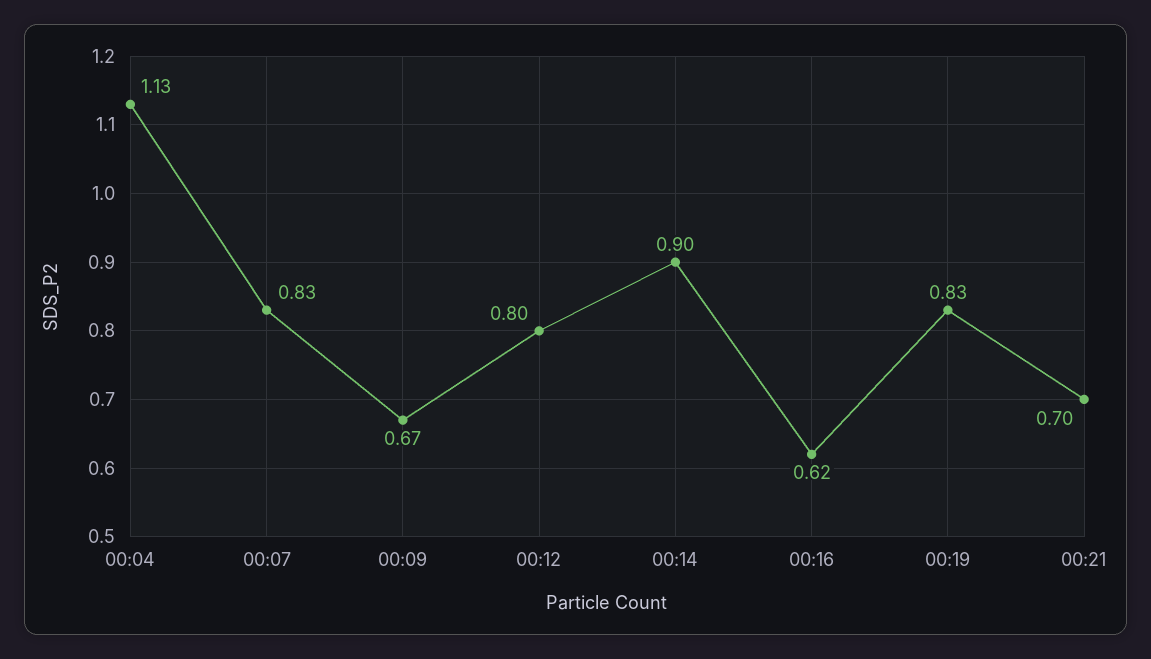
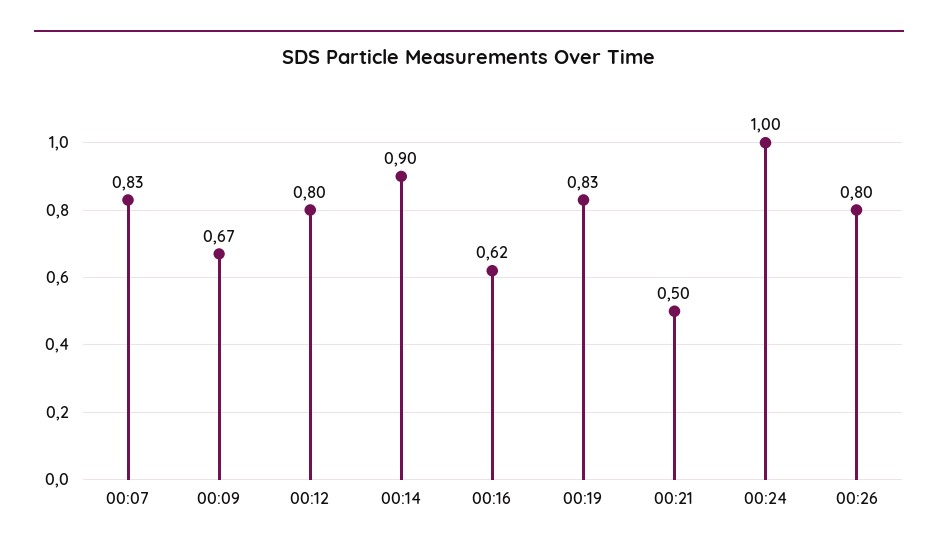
00:04: 1.13 -> none
00:21: 0.7 -> 0.5
00:24: none -> 1
00:26: none -> 0.8

